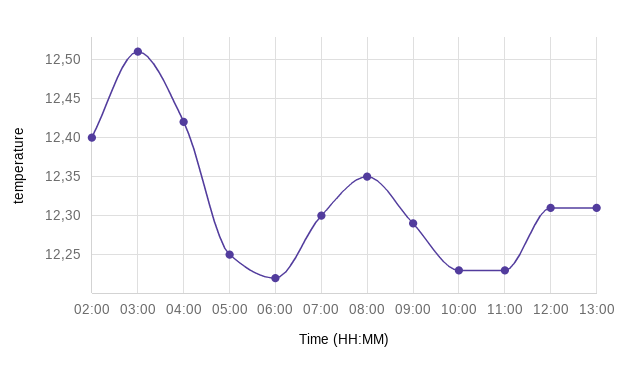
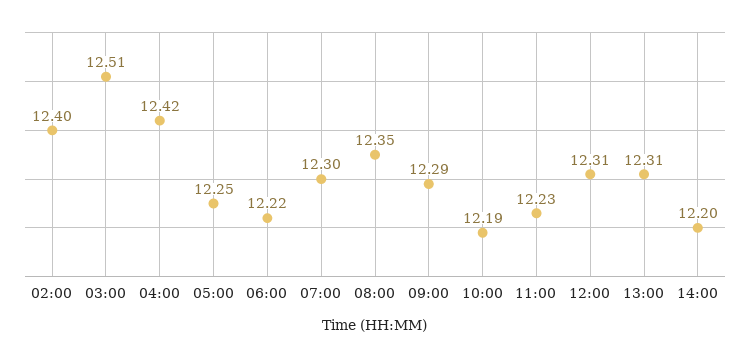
10:00: 12.23 -> 12.19
14:00: none -> 12.2

